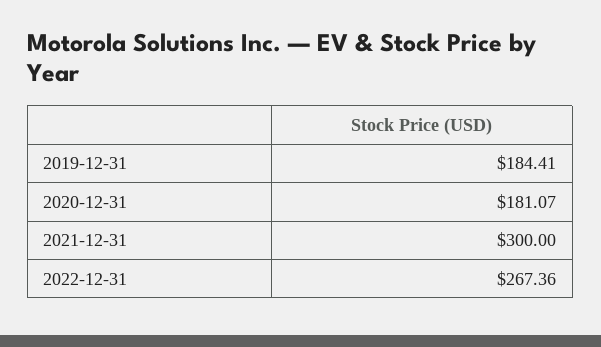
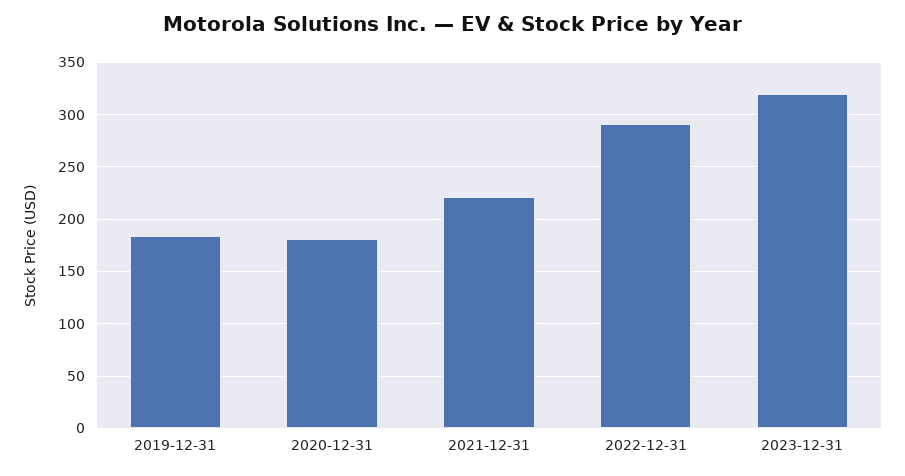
2021-12-31: 300 -> 220
2022-12-31: 267.36 -> 290
2023-12-31: none -> 320

